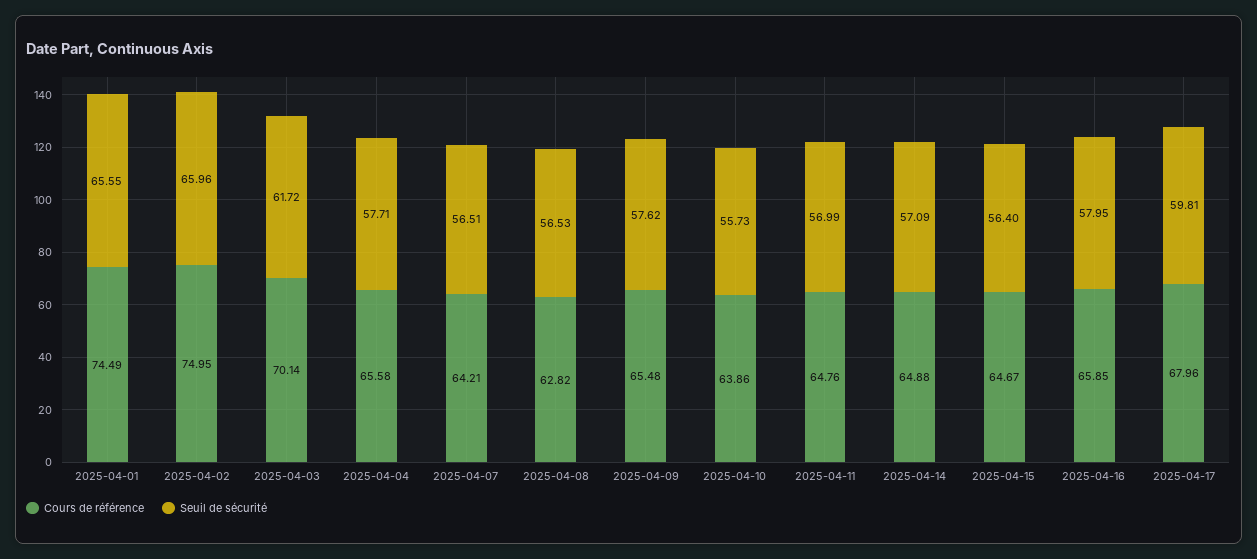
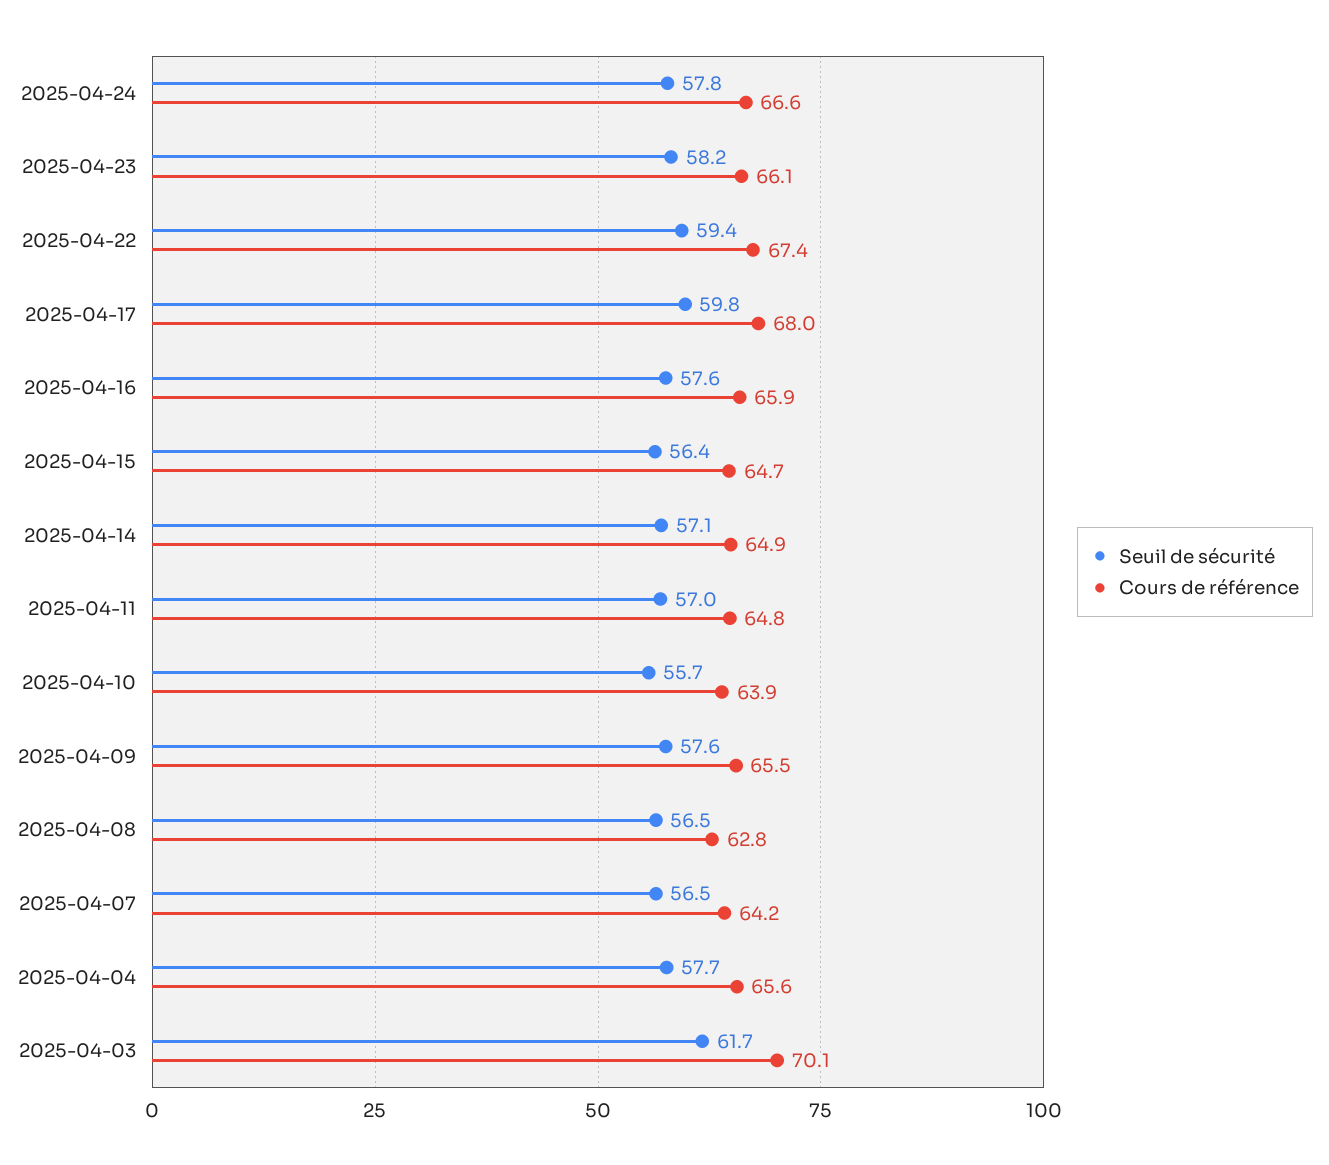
Cours de référence, 2025-04-01: 74.49 -> none
Seuil de sécurité, 2025-04-01: 65.55 -> none
Cours de référence, 2025-04-02: 74.95 -> none
Seuil de sécurité, 2025-04-02: 65.96 -> none
Seuil de sécurité, 2025-04-16: 57.95 -> 57.6
Seuil de sécurité, 2025-04-24: none -> 57.8
Cours de référence, 2025-04-24: none -> 66.6
Seuil de sécurité, 2025-04-23: none -> 58.2
Cours de référence, 2025-04-23: none -> 66.1
Seuil de sécurité, 2025-04-22: none -> 59.4
Cours de référence, 2025-04-22: none -> 67.4

